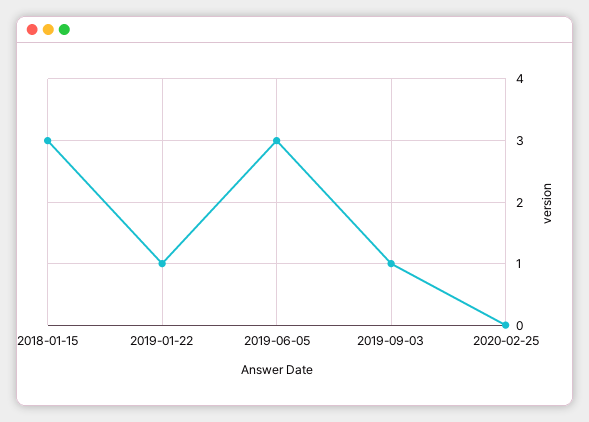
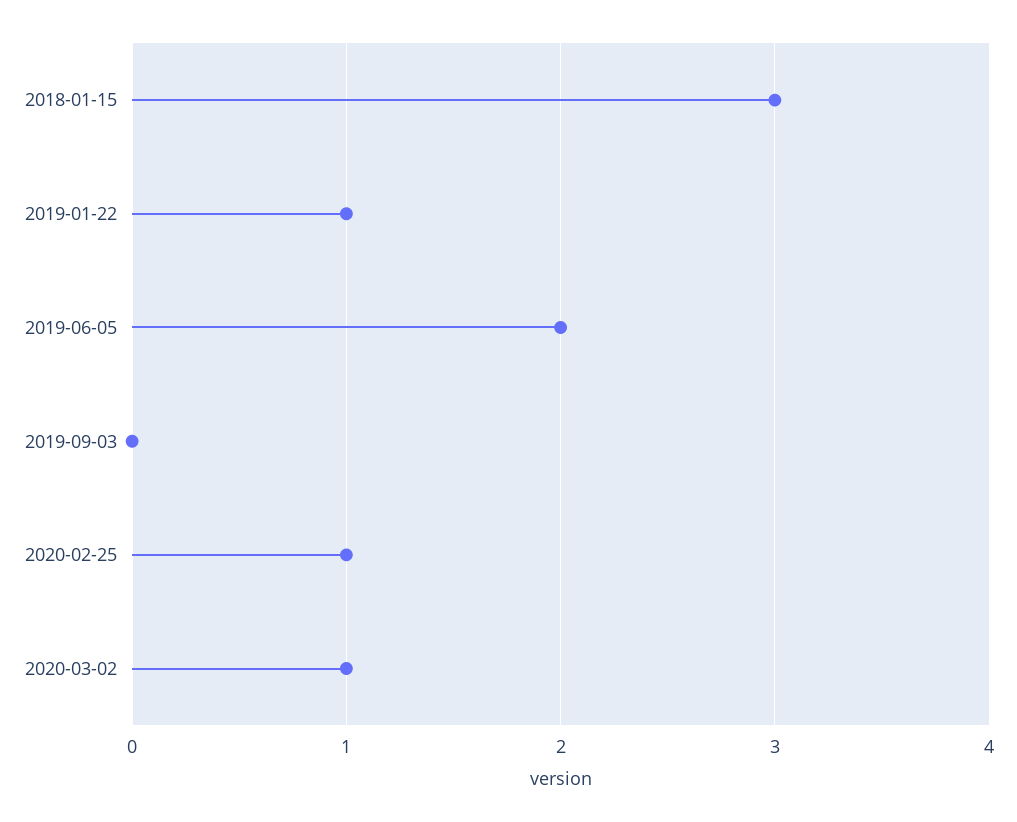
2019-06-05: 3 -> 2
2019-09-03: 1 -> 0
2020-02-25: 0 -> 1
2020-03-02: none -> 1

